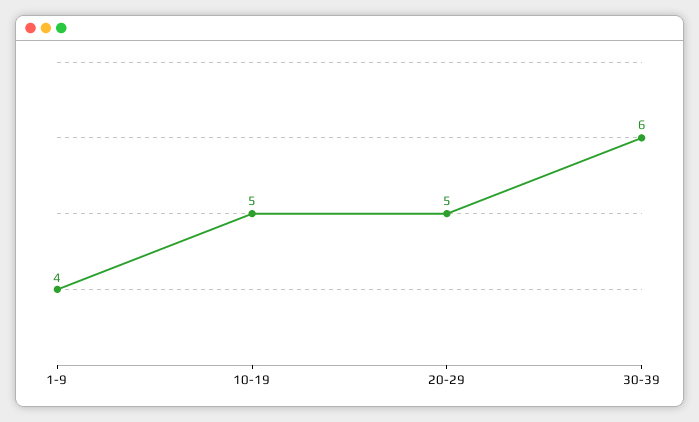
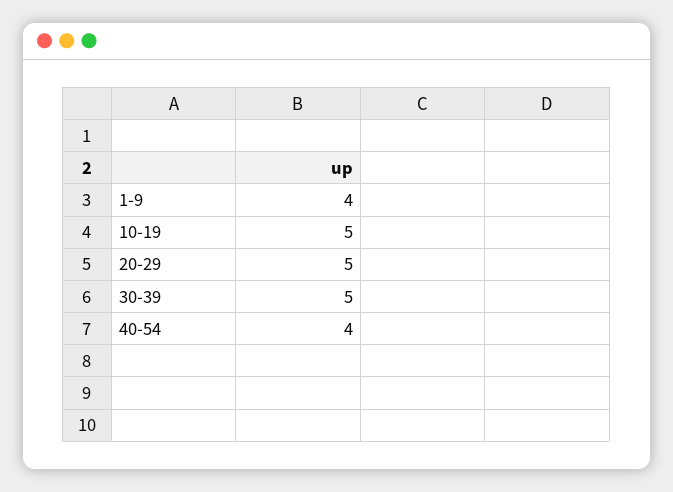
30-39: 6 -> 5
40-54: none -> 4

